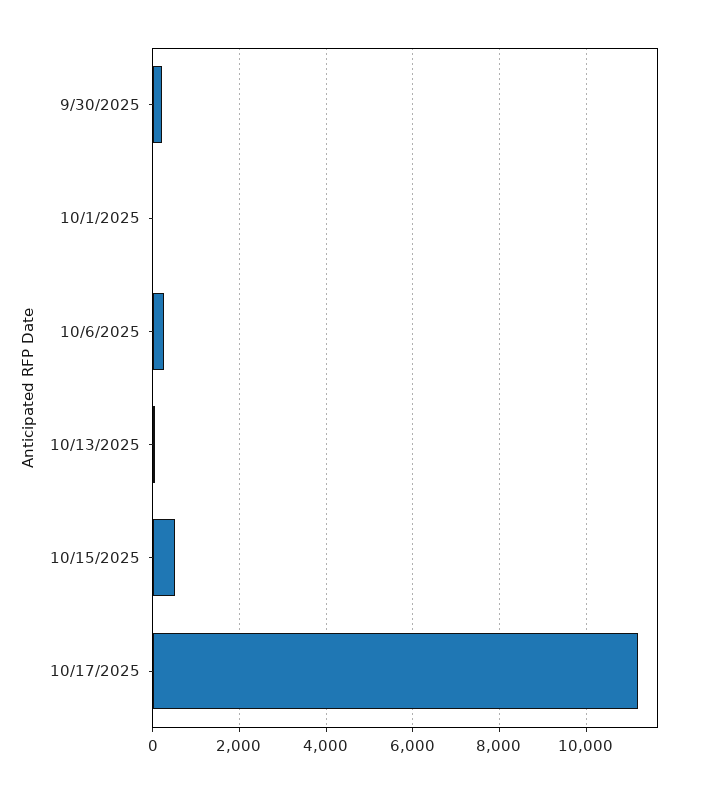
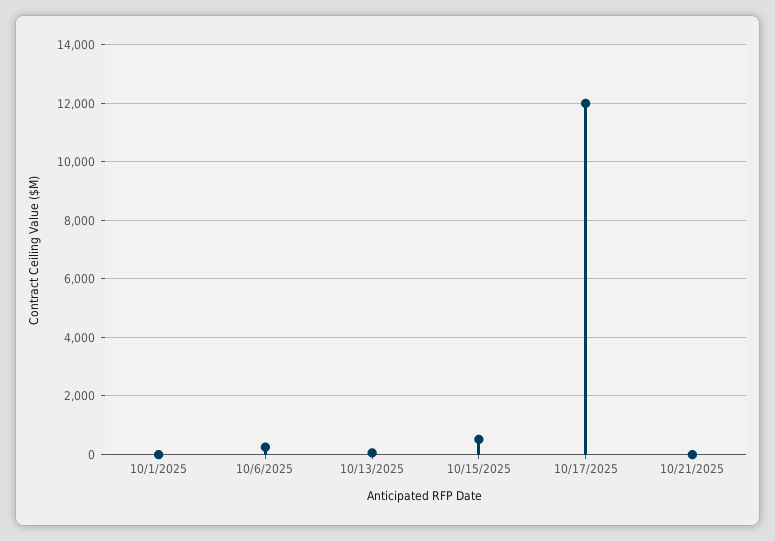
9/30/2025: 200 -> none
10/17/2025: 11200 -> 12000
10/21/2025: none -> 0

